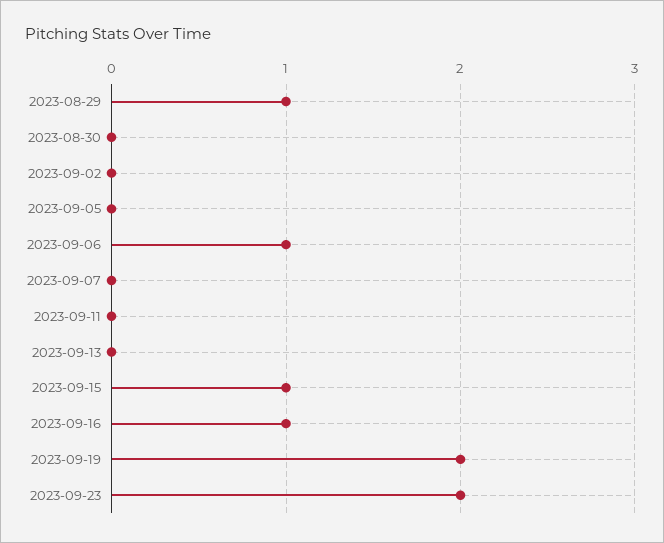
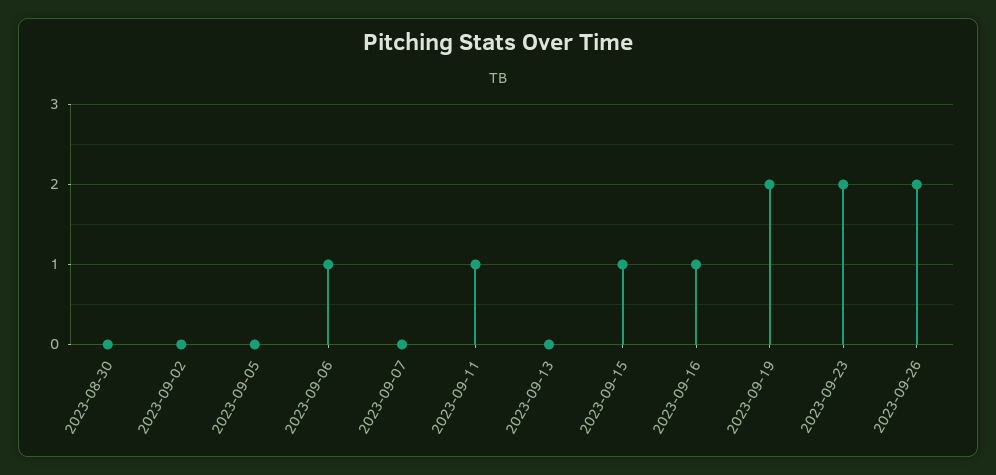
2023-08-29: 1 -> none
2023-09-11: 0 -> 1
2023-09-26: none -> 2

